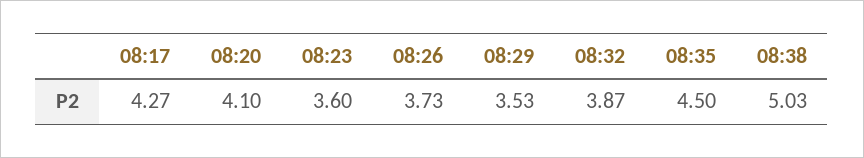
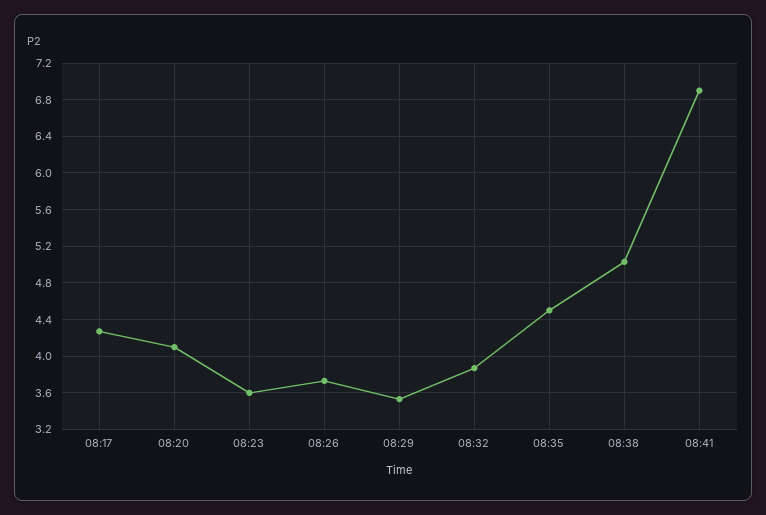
08:41: none -> 6.9

